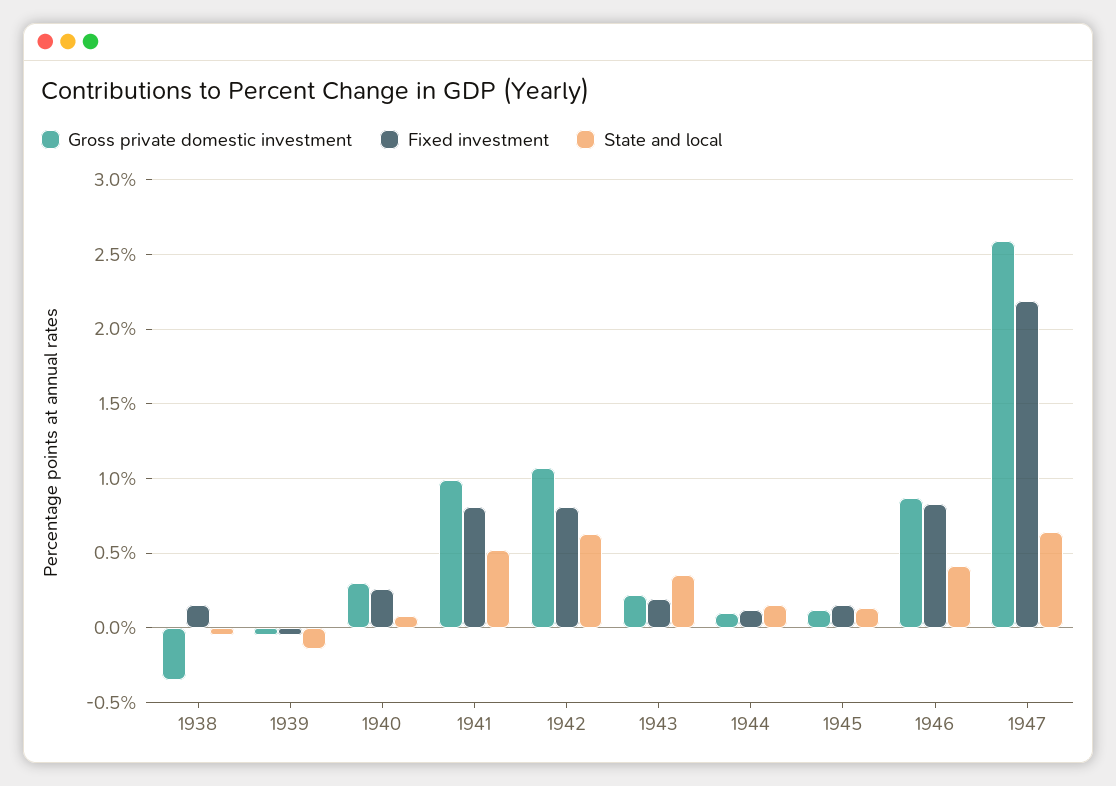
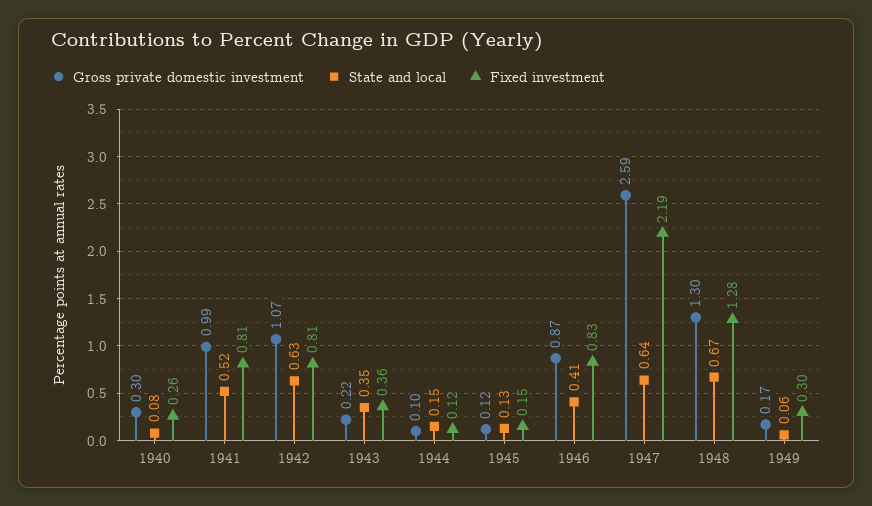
Gross private domestic investment, 1938: -0.35 -> none
Fixed investment, 1938: 0.15 -> none
State and local, 1938: -0.05 -> none
Gross private domestic investment, 1939: -0.05 -> none
Fixed investment, 1939: -0.05 -> none
State and local, 1939: -0.15 -> none
Fixed investment, 1943: 0.2 -> 0.36
Gross private domestic investment, 1948: none -> 1.3
State and local, 1948: none -> 0.67
Fixed investment, 1948: none -> 1.28
Gross private domestic investment, 1949: none -> 0.17
State and local, 1949: none -> 0.06
Fixed investment, 1949: none -> 0.3

